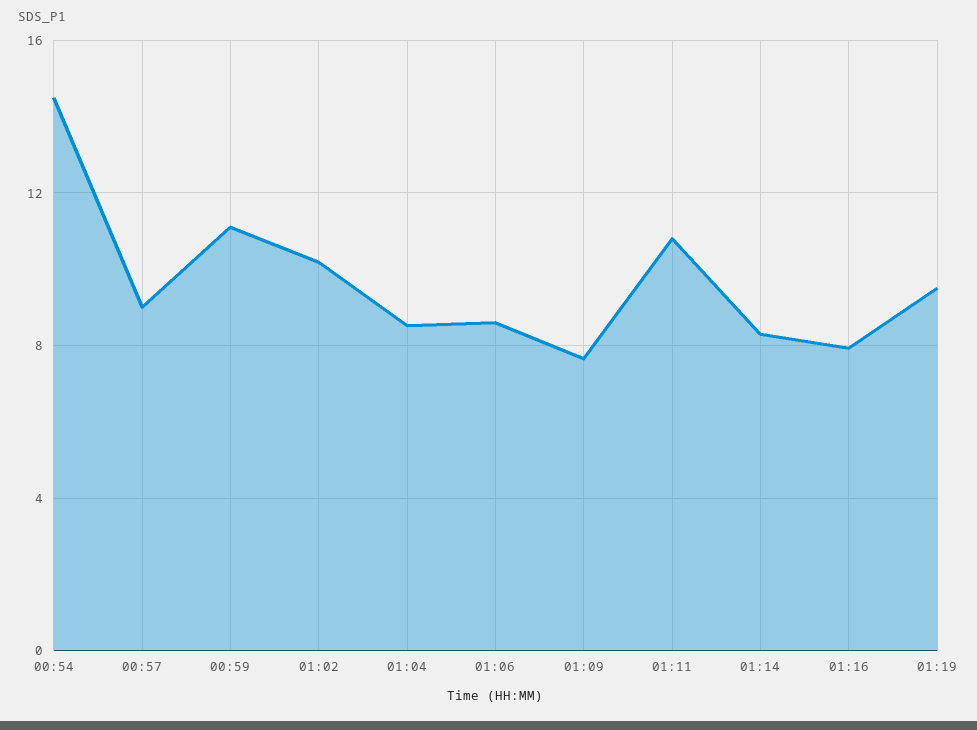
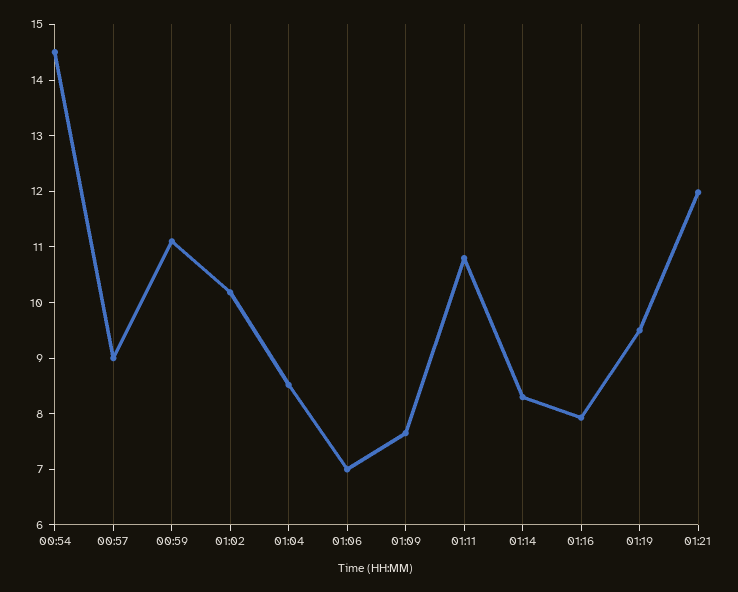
01:06: 8.5 -> 7
01:21: none -> 12

